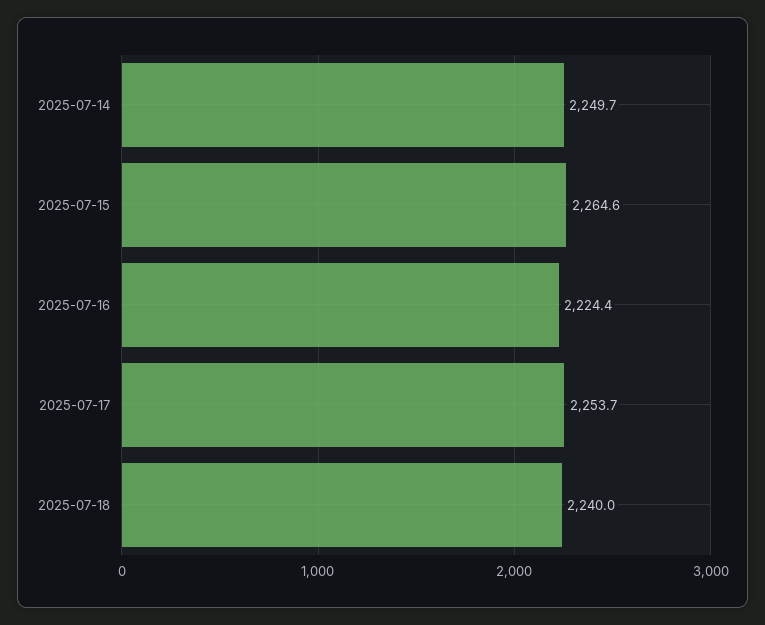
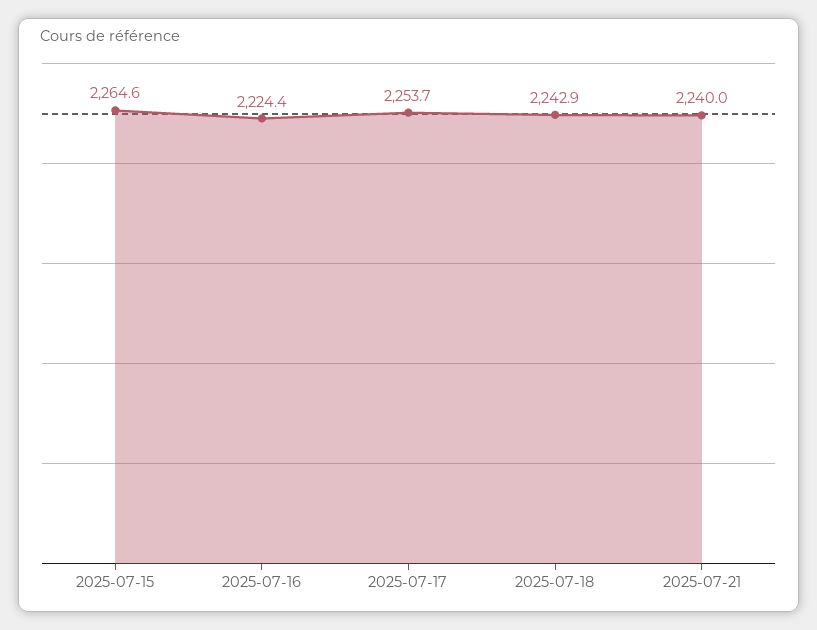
2025-07-14: 2249.7 -> none
2025-07-18: 2240 -> 2242.9
2025-07-21: none -> 2240

